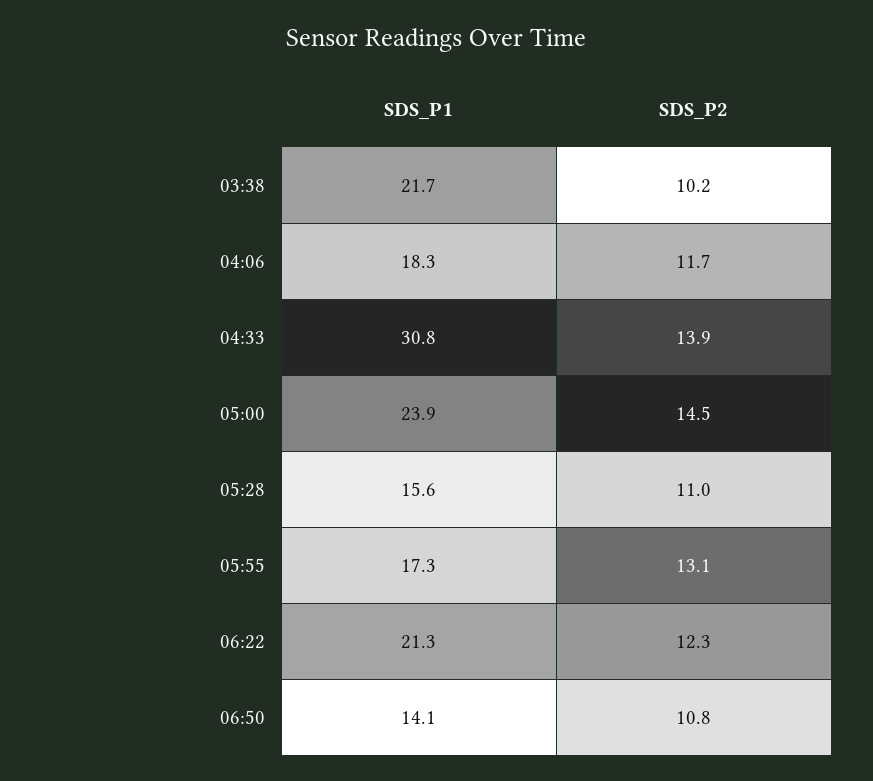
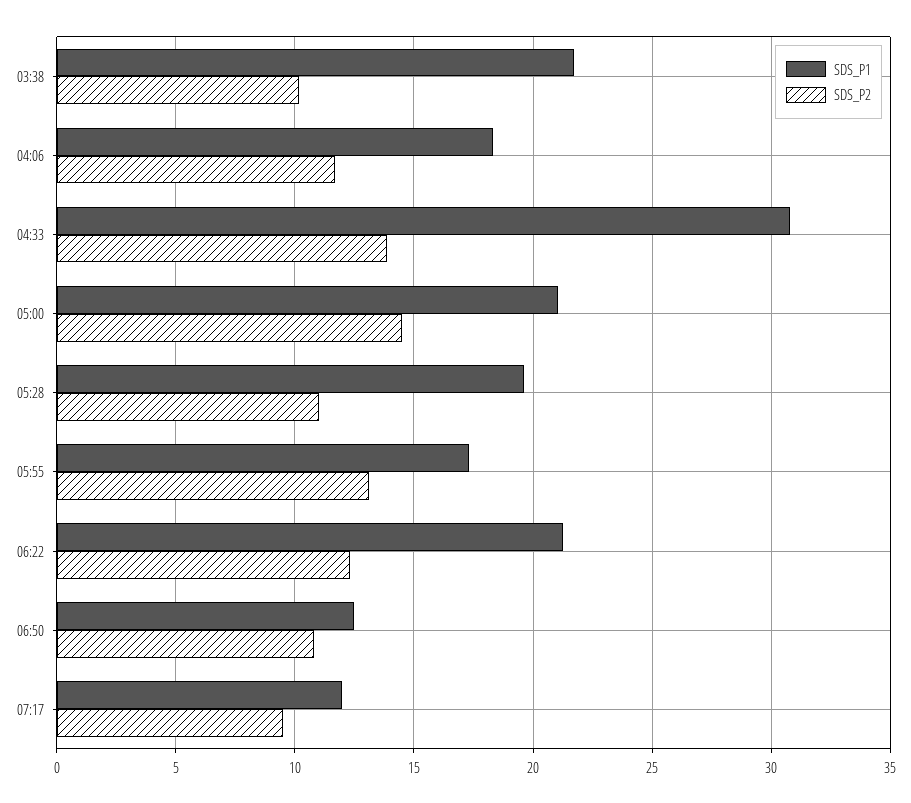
SDS_P1, 05:00: 23.9 -> 21
SDS_P1, 05:28: 15.6 -> 19.5
SDS_P1, 06:50: 14.1 -> 12.5
SDS_P1, 07:17: none -> 12
SDS_P2, 07:17: none -> 9.5

